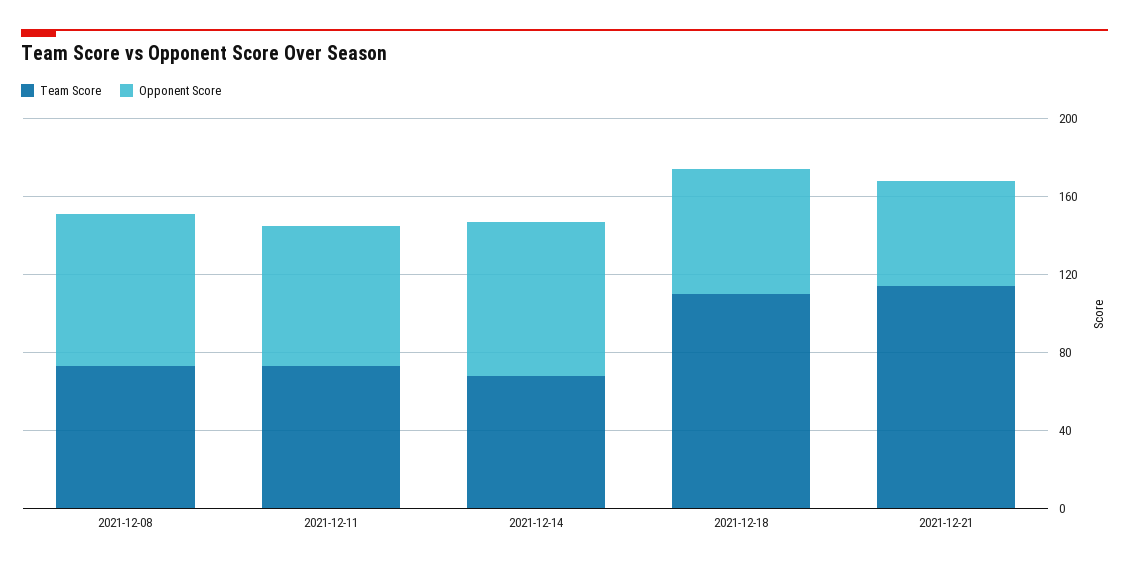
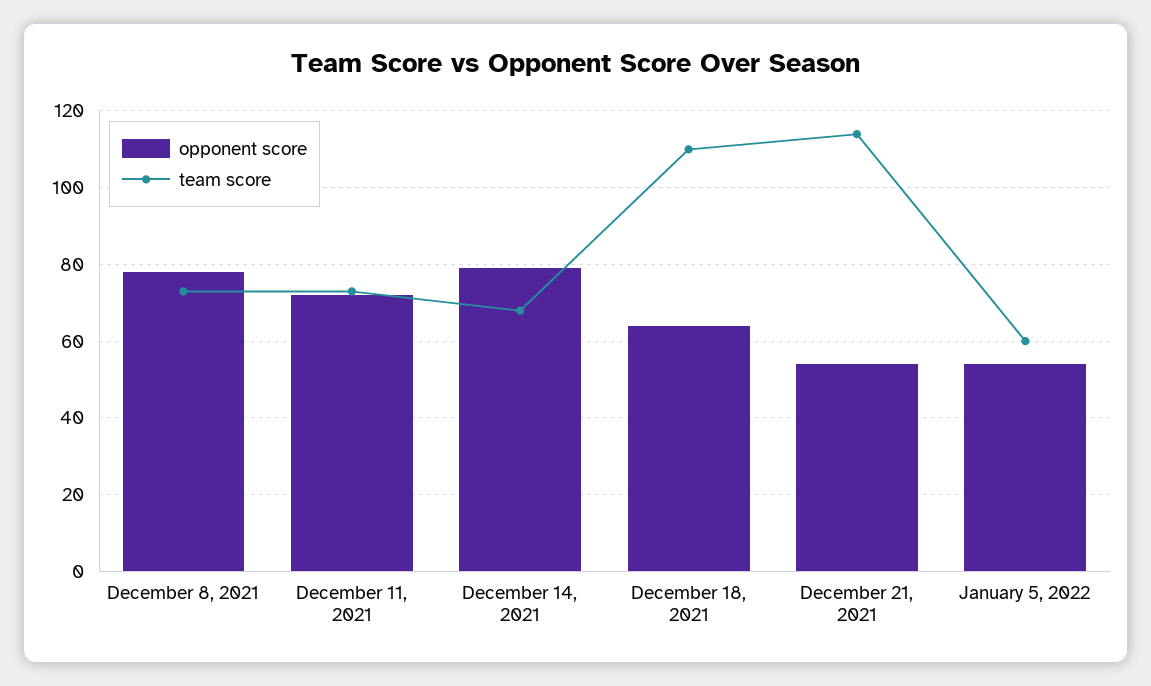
Opponent Score, January 5, 2022: none -> 55
Team Score, January 5, 2022: none -> 60

